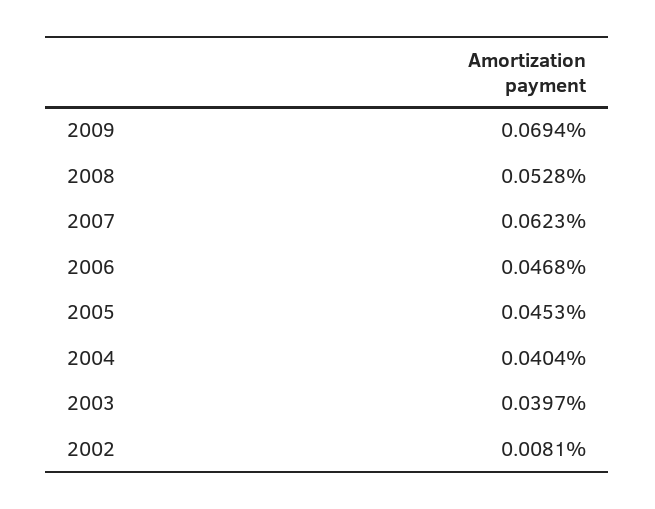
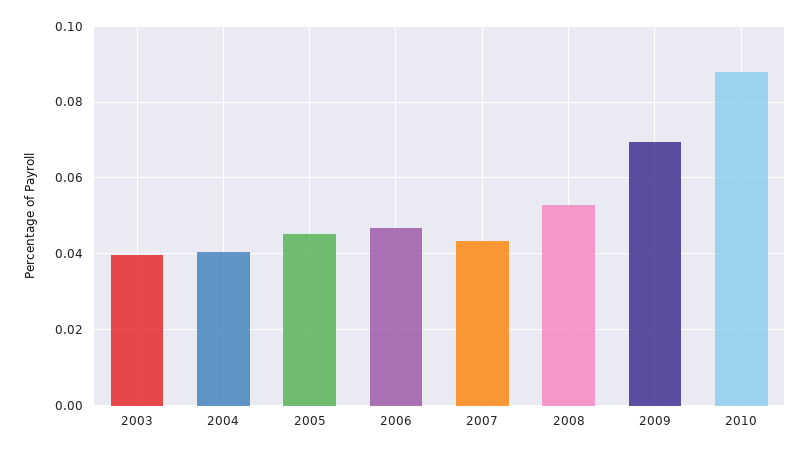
2007: 0.0623 -> 0.044
2002: 0.0081 -> none
2010: none -> 0.088

